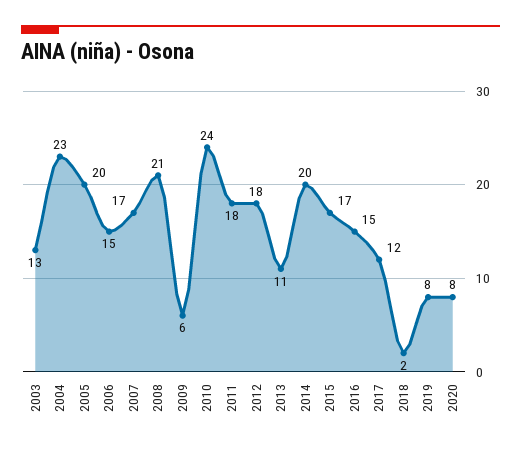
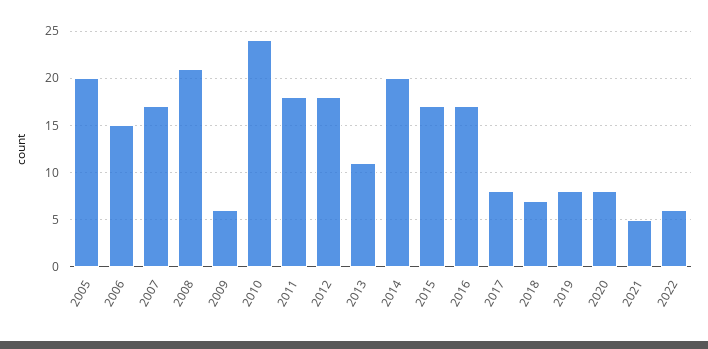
2003: 13 -> none
2004: 23 -> none
2016: 15 -> 17
2017: 12 -> 8
2018: 2 -> 7
2021: none -> 5
2022: none -> 6

